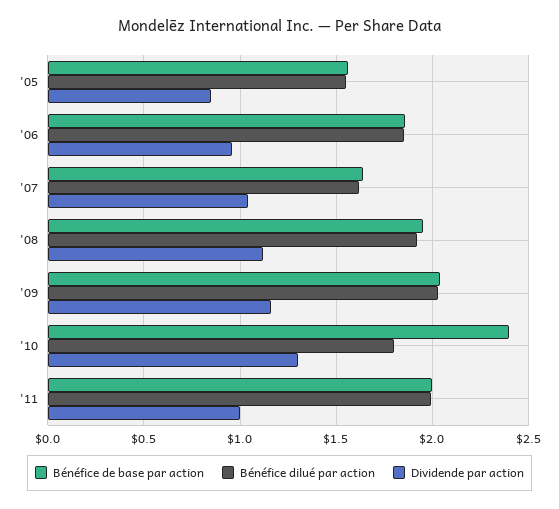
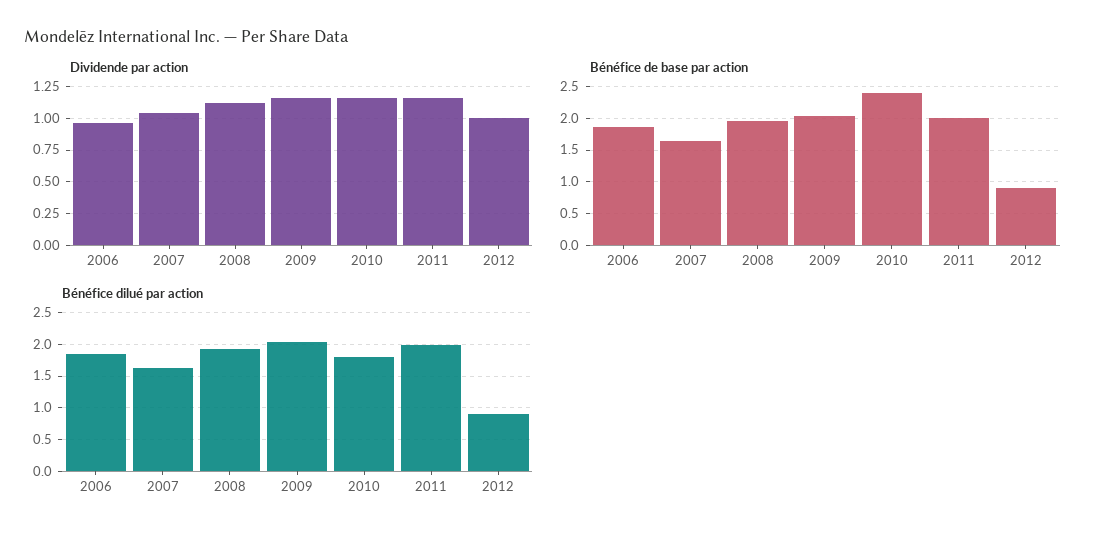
Bénéfice de base par action, '05: 1.55 -> none
Bénéfice dilué par action, '05: 1.55 -> none
Dividende par action, '05: 0.85 -> none
Dividende par action, '10: 1.3 -> 1.15
Dividende par action, '11: 1 -> 1.15
Dividende par action, 2012: none -> 1
Bénéfice de base par action, 2012: none -> 0.9
Bénéfice dilué par action, 2012: none -> 0.9

